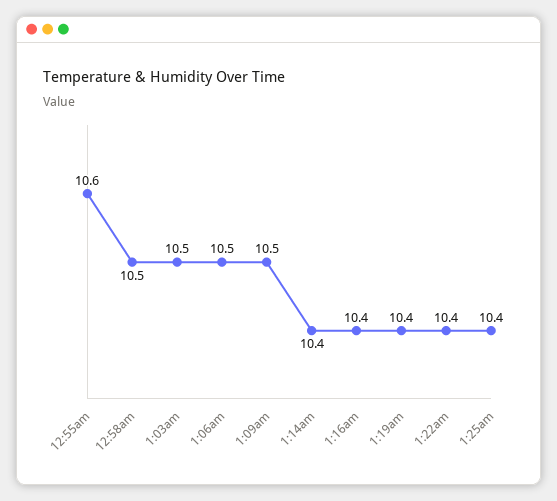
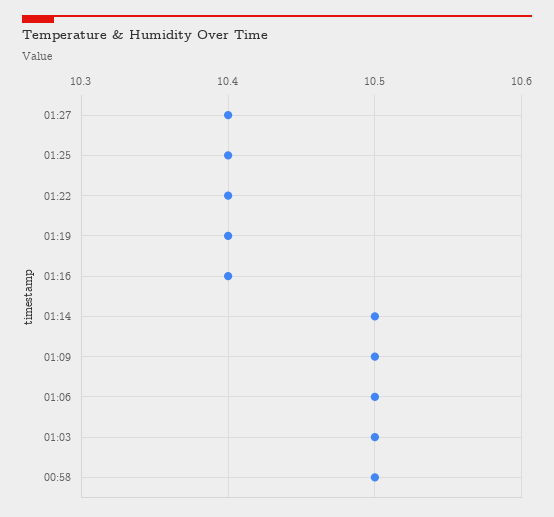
12:55am: 10.6 -> none
1:14am: 10.4 -> 10.5
01:27: none -> 10.4

